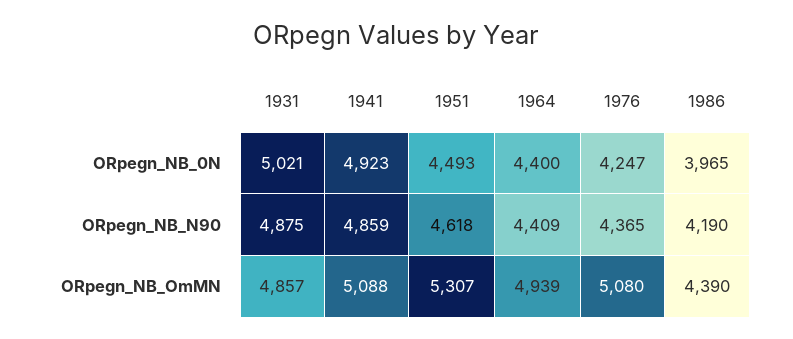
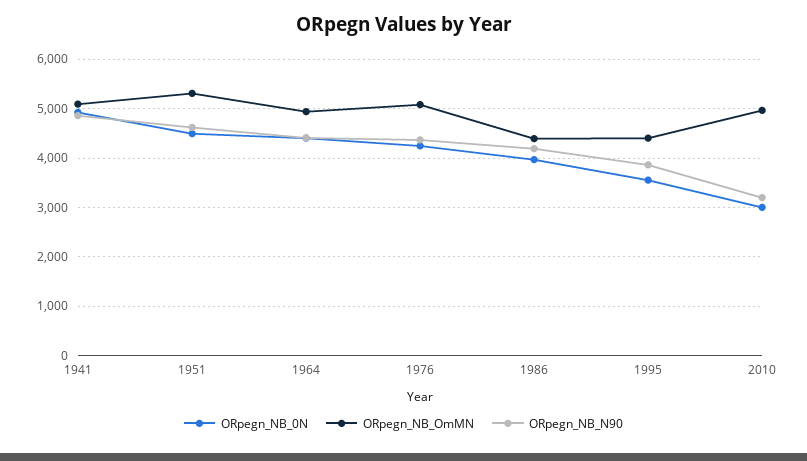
ORpegn_NB_0N, 1931: 5021 -> none
ORpegn_NB_N90, 1931: 4875 -> none
ORpegn_NB_OmMN, 1931: 4857 -> none
ORpegn_NB_0N, 1995: none -> 3600
ORpegn_NB_OmMN, 1995: none -> 4400
ORpegn_NB_N90, 1995: none -> 3800
ORpegn_NB_0N, 2010: none -> 3000
ORpegn_NB_OmMN, 2010: none -> 5000
ORpegn_NB_N90, 2010: none -> 3200

